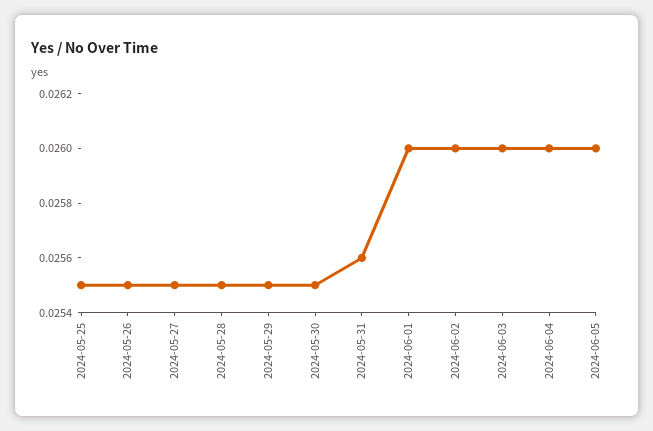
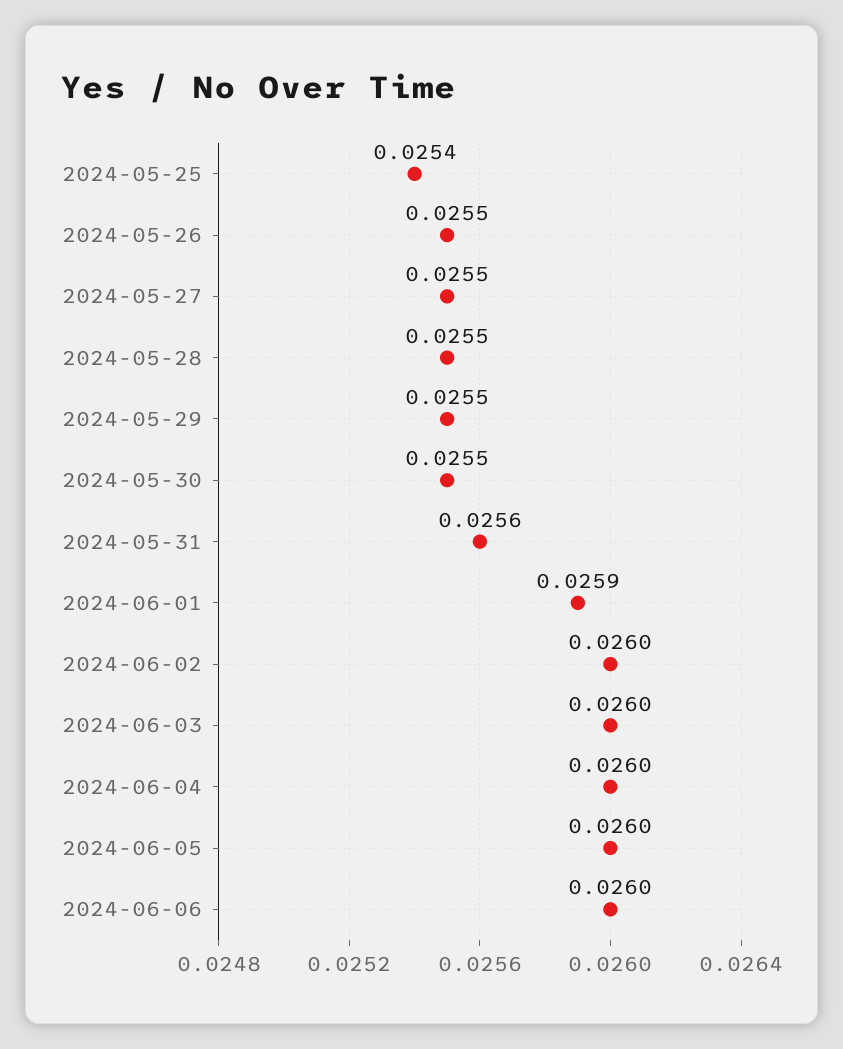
2024-05-25: 0.0255 -> 0.0254
2024-06-01: 0.026 -> 0.0259
2024-06-06: none -> 0.026

